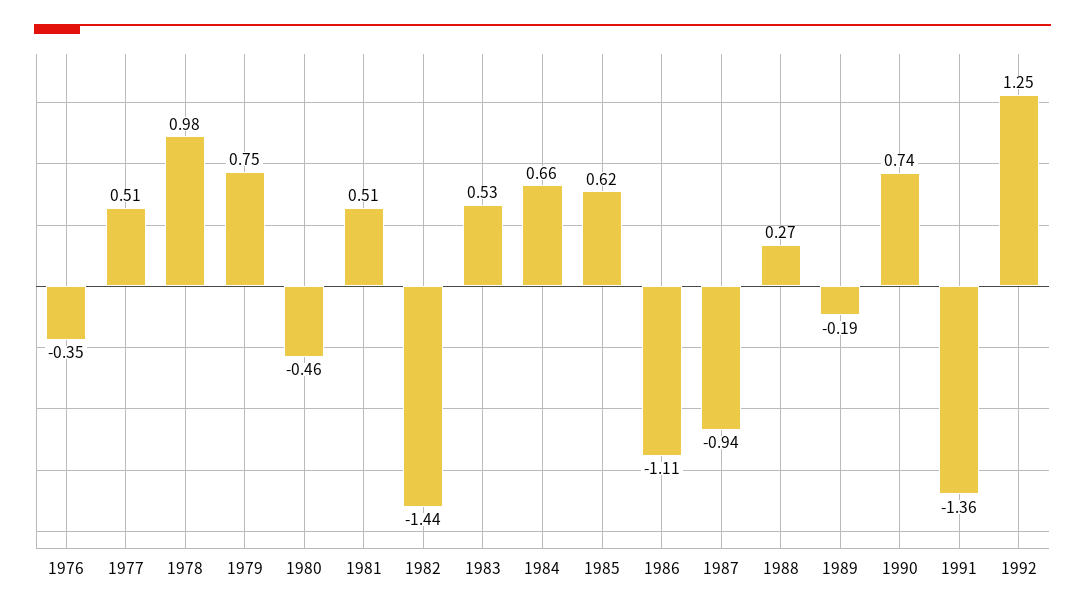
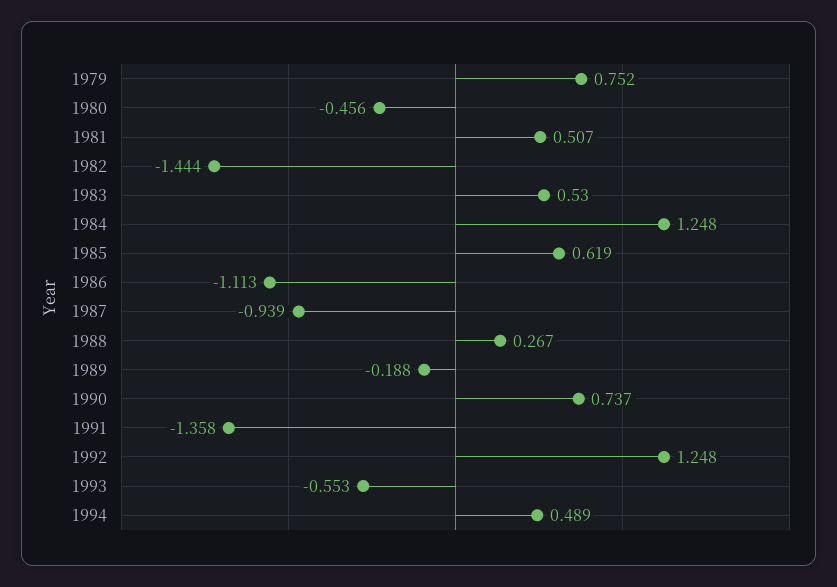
1976: -0.35 -> none
1977: 0.51 -> none
1978: 0.98 -> none
1984: 0.66 -> 1.248
1993: none -> -0.553
1994: none -> 0.489

